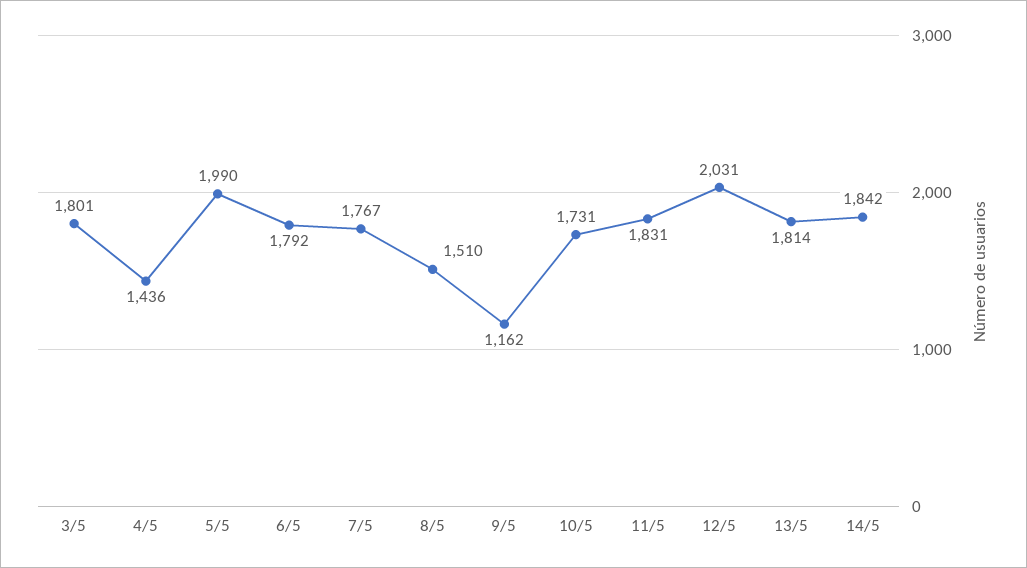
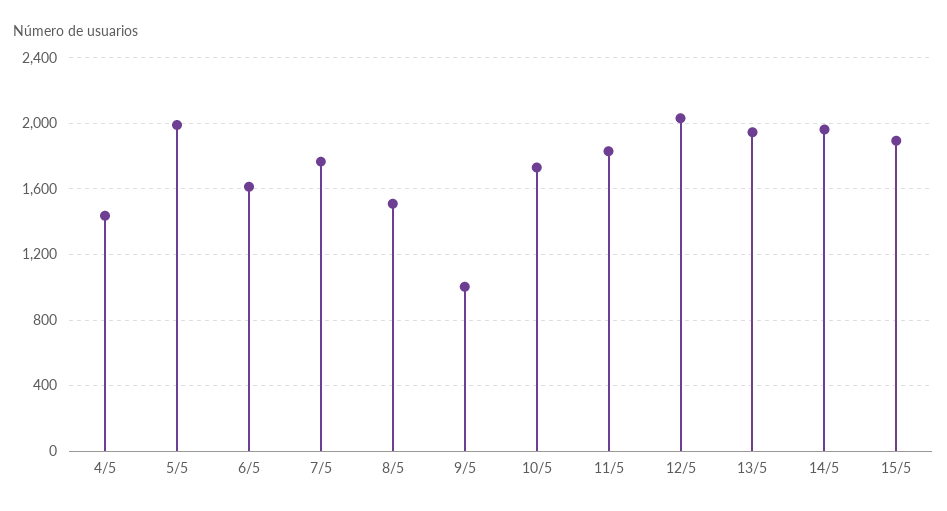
3/5: 1801 -> none
6/5: 1792 -> 1600
9/5: 1162 -> 1000
13/5: 1814 -> 1950
14/5: 1842 -> 1950
15/5: none -> 1900

